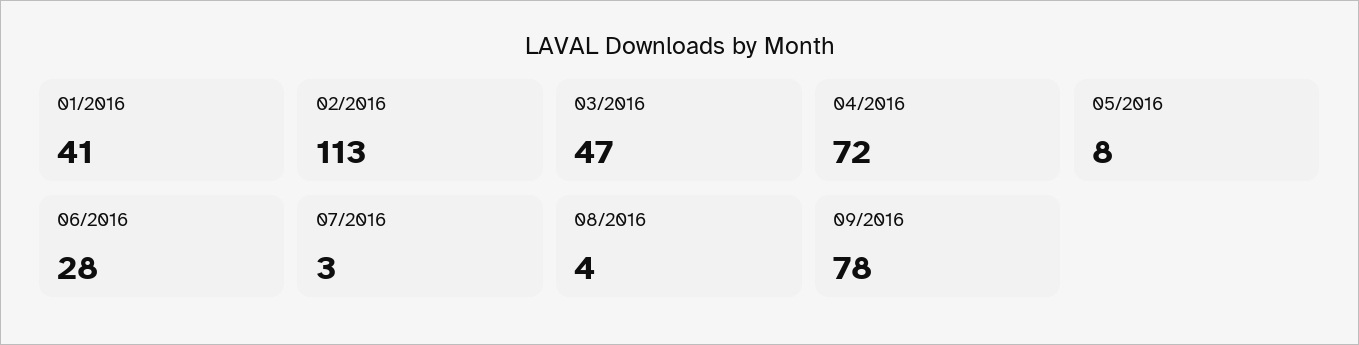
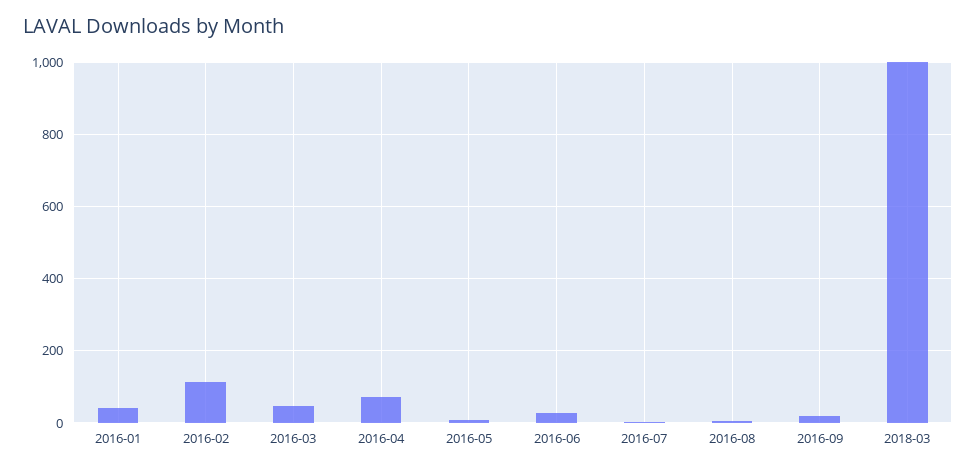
09/2016: 78 -> 20
2018-03: none -> 1000

